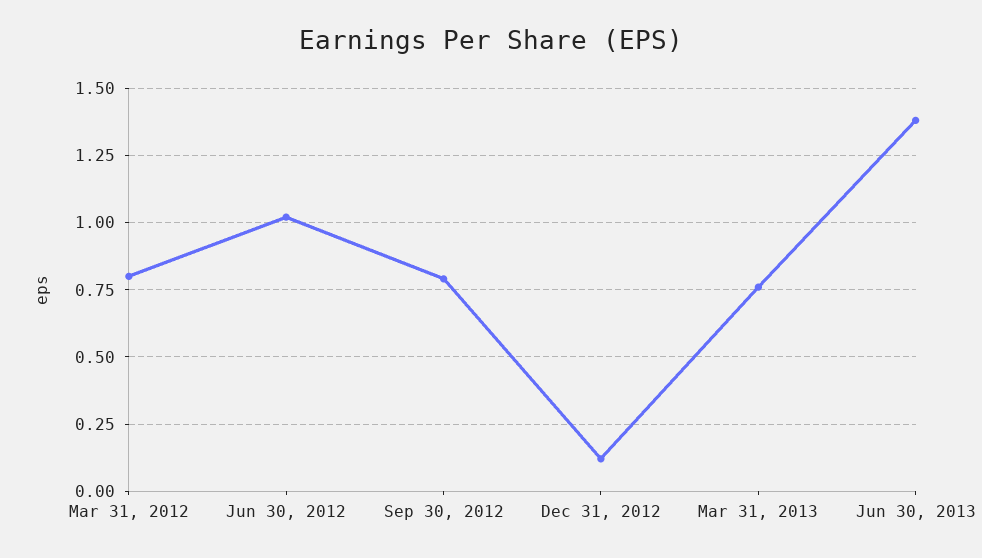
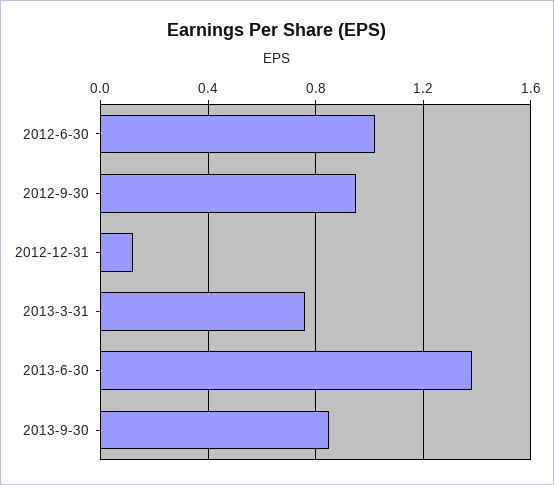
Mar 31, 2012: 0.8 -> none
Sep 30, 2012: 0.8 -> 0.95
2013-9-30: none -> 0.85

